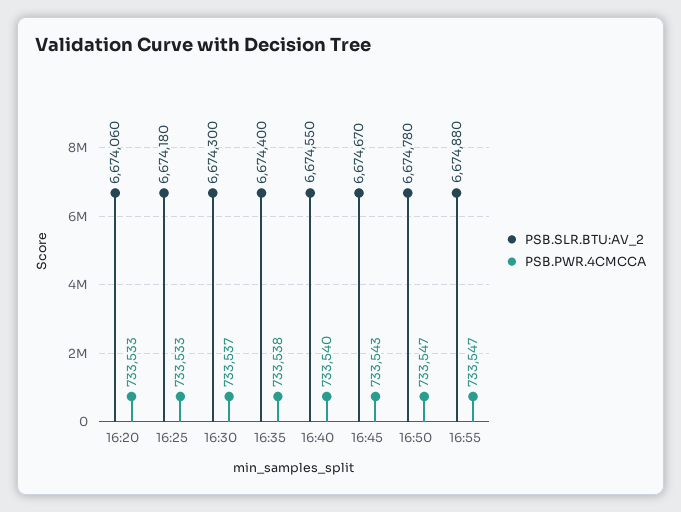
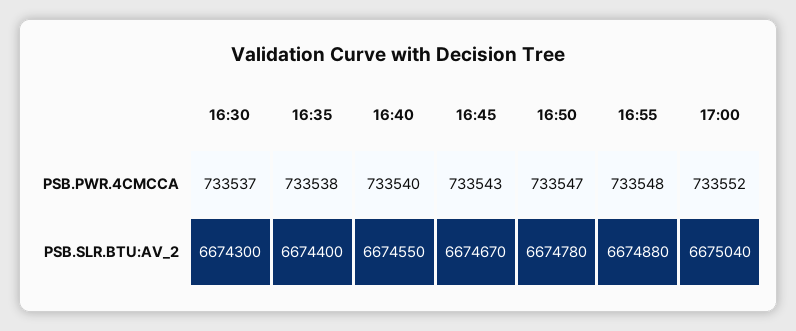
PSB.SLR.BTU:AV_2, 16:20: 6674060 -> none
PSB.PWR.4CMCCA, 16:20: 733533 -> none
PSB.SLR.BTU:AV_2, 16:25: 6674180 -> none
PSB.PWR.4CMCCA, 16:25: 733533 -> none
PSB.PWR.4CMCCA, 16:55: 733547 -> 733548
PSB.PWR.4CMCCA, 17:00: none -> 733552
PSB.SLR.BTU:AV_2, 17:00: none -> 6675040

